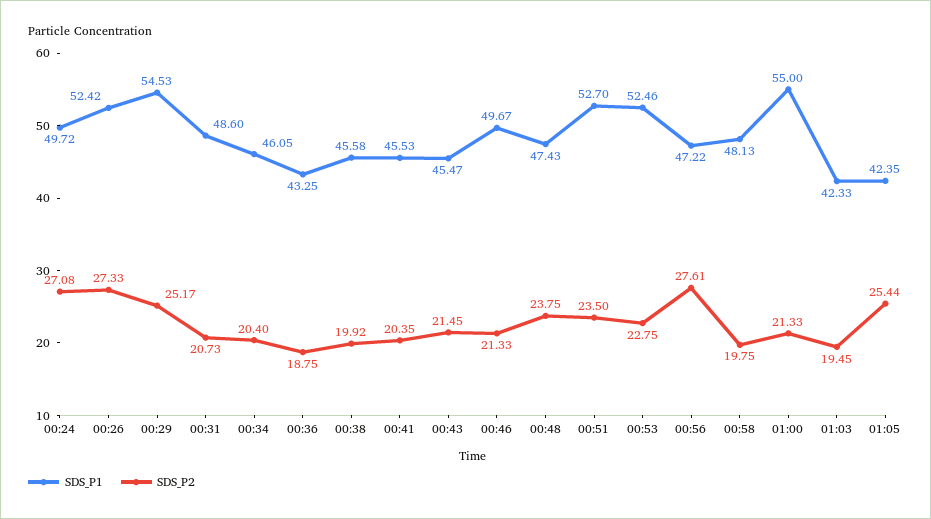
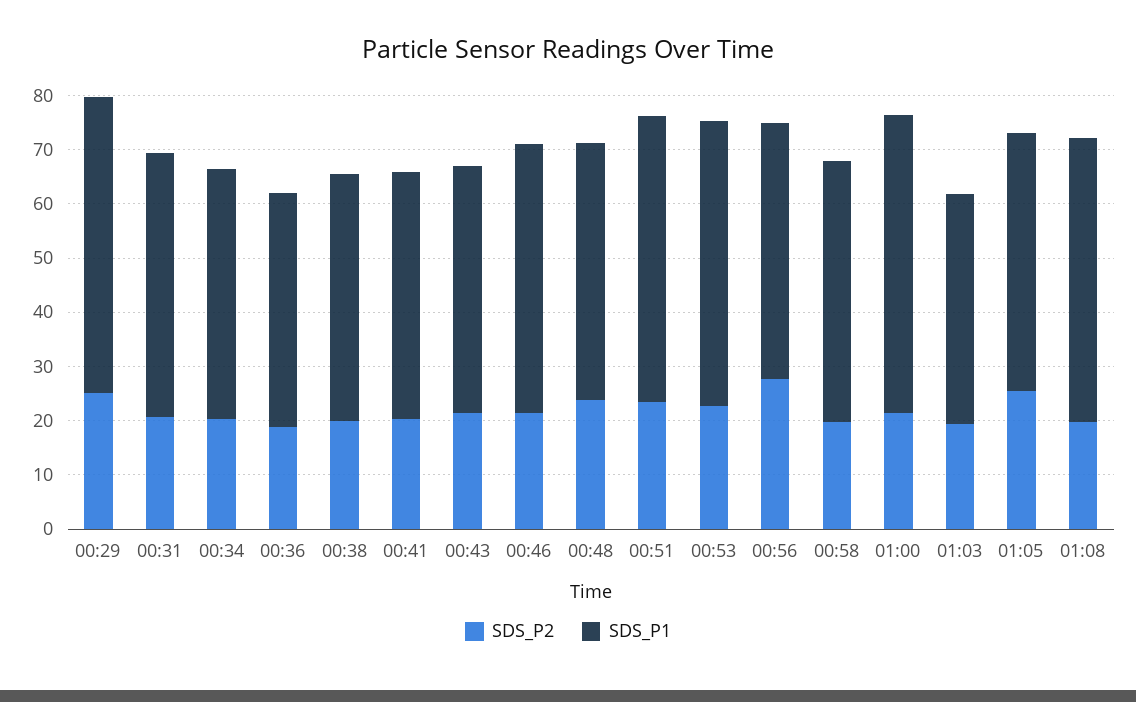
SDS_P1, 00:24: 49.72 -> none
SDS_P2, 00:24: 27.08 -> none
SDS_P1, 00:26: 52.42 -> none
SDS_P2, 00:26: 27.33 -> none
SDS_P1, 01:05: 42.35 -> 48
SDS_P2, 01:08: none -> 20
SDS_P1, 01:08: none -> 52

